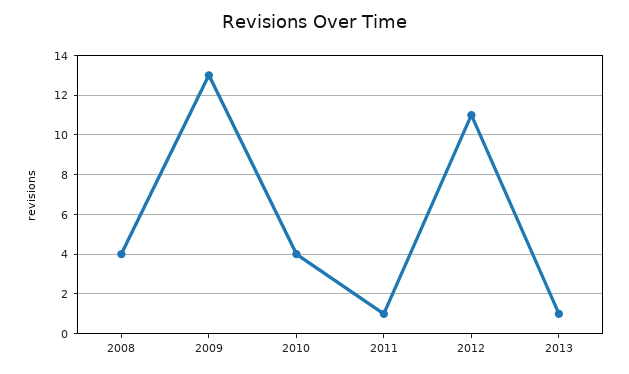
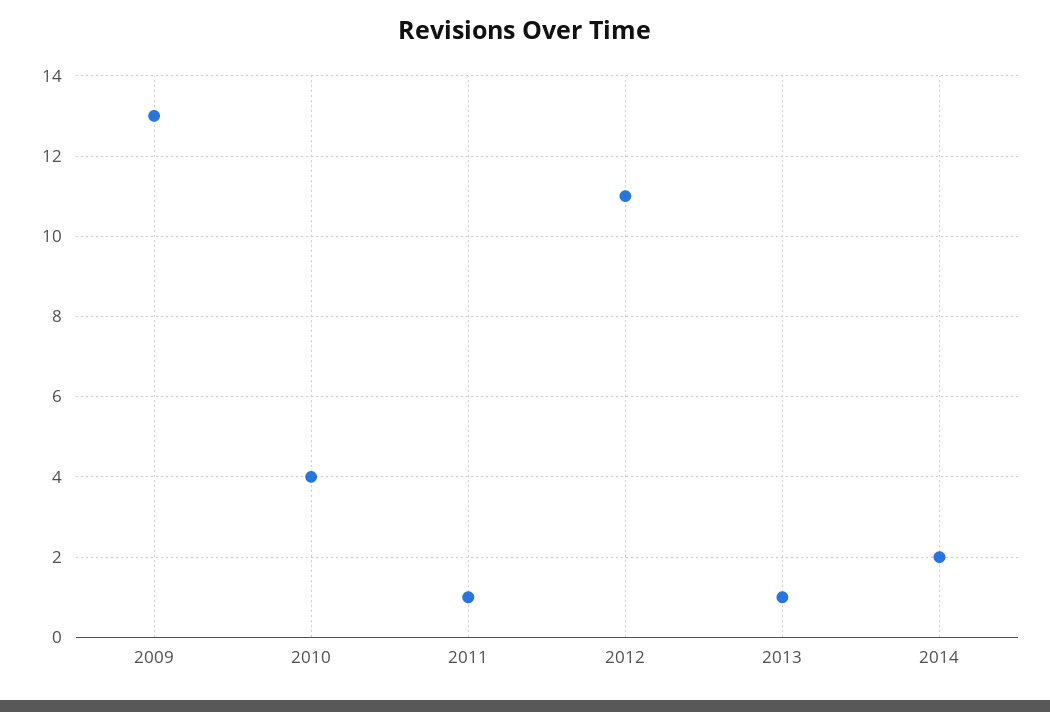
2008: 4 -> none
2014: none -> 2

